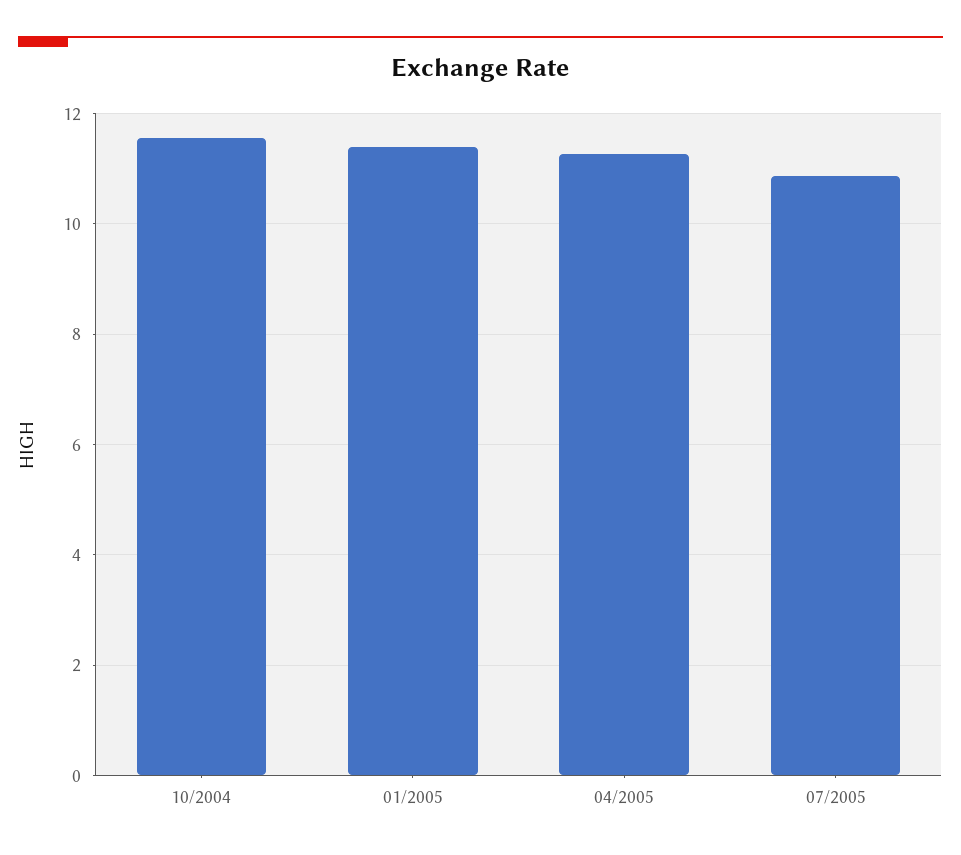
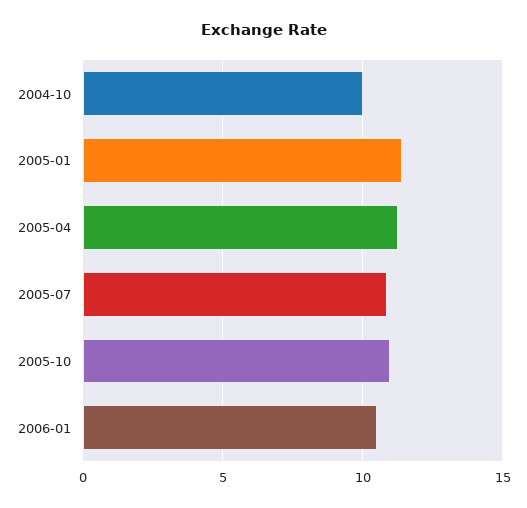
10/2004: 11.6 -> 10
2005-10: none -> 11
2006-01: none -> 10.5

